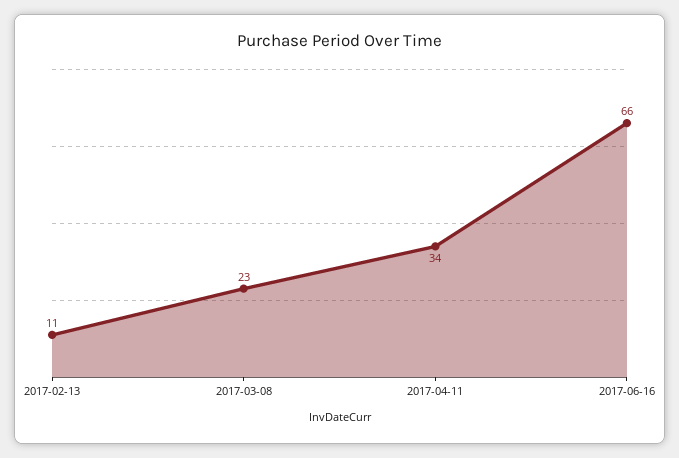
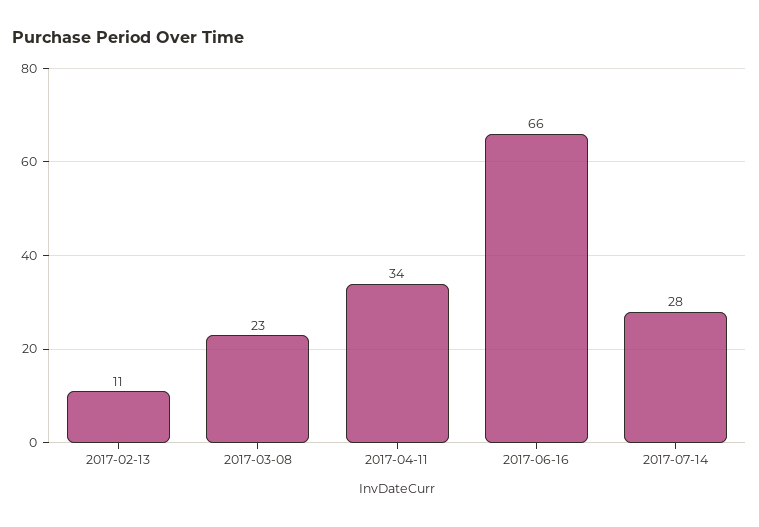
2017-07-14: none -> 28

